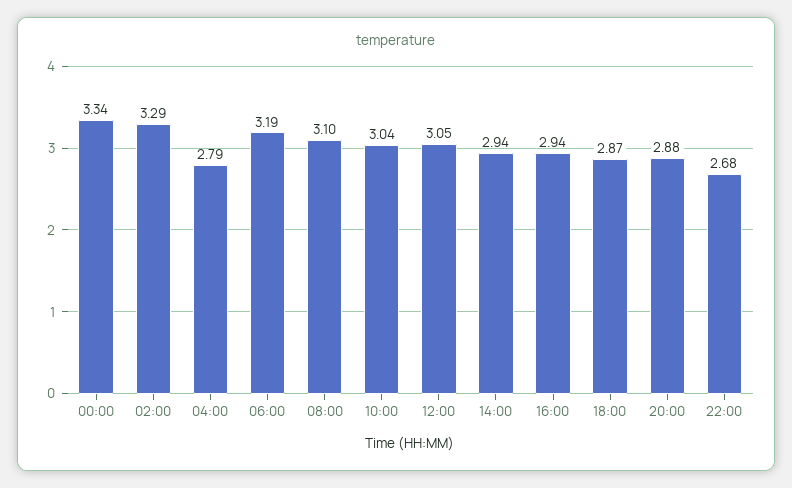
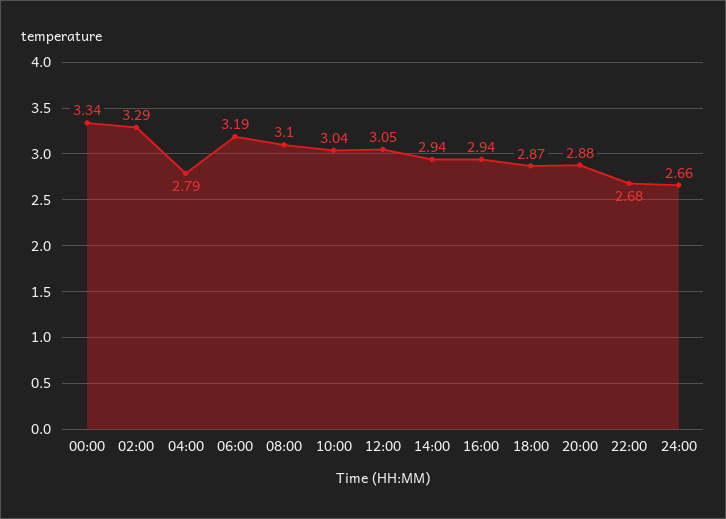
24:00: none -> 2.66

